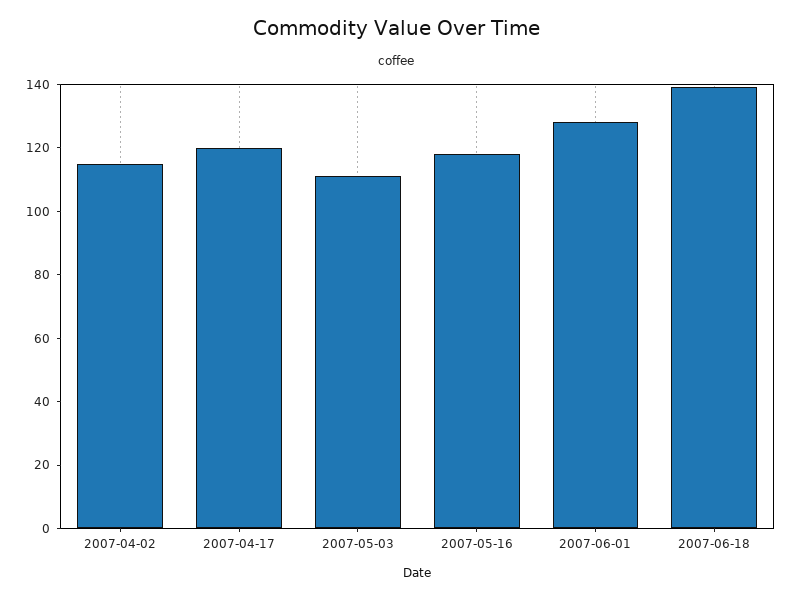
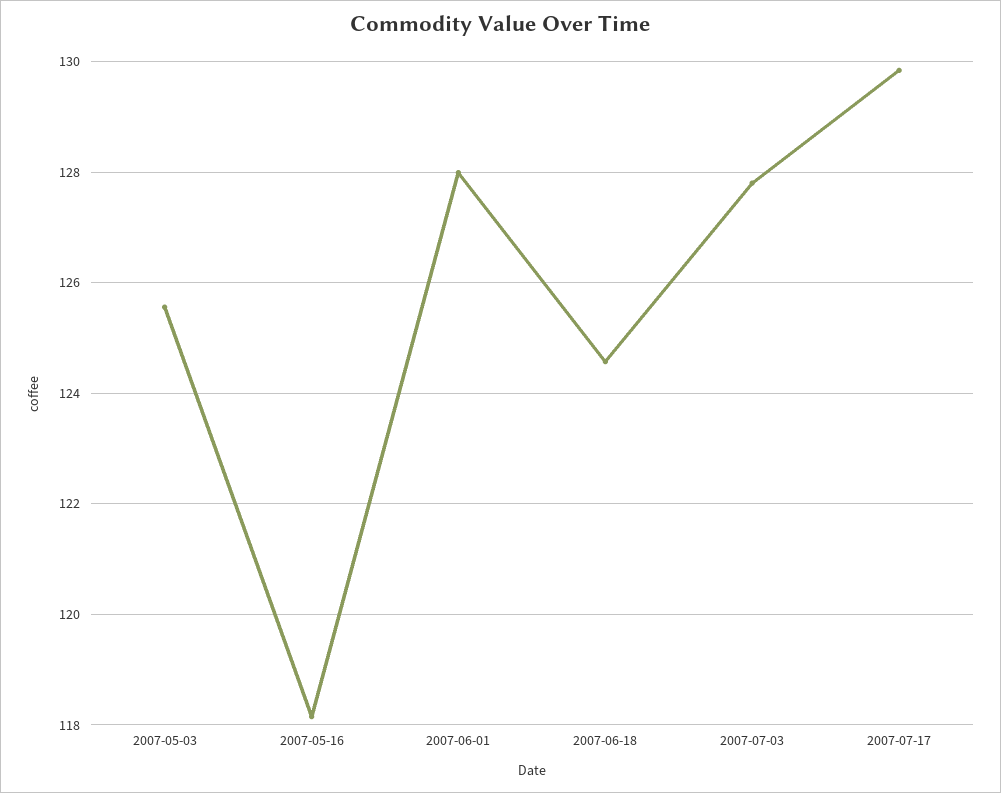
2007-04-02: 115 -> none
2007-04-17: 120 -> none
2007-05-03: 110 -> 125.6
2007-06-18: 140 -> 124.6
2007-07-03: none -> 127.8
2007-07-17: none -> 129.8

